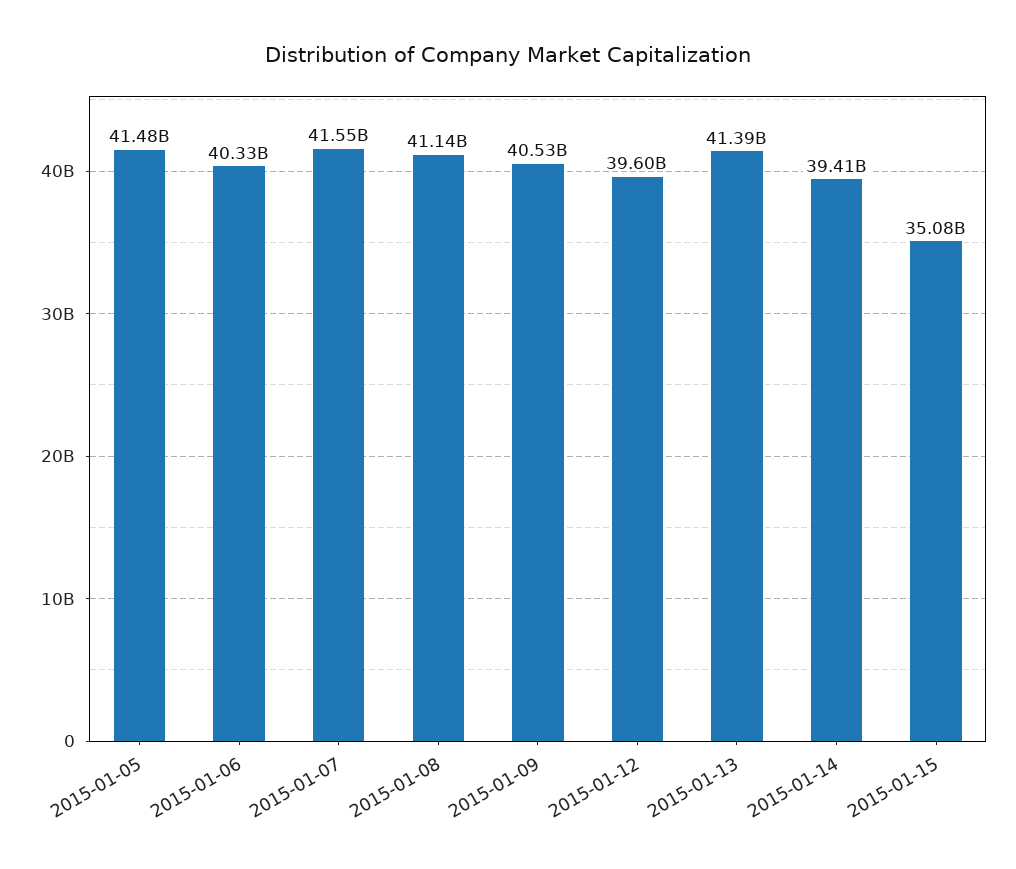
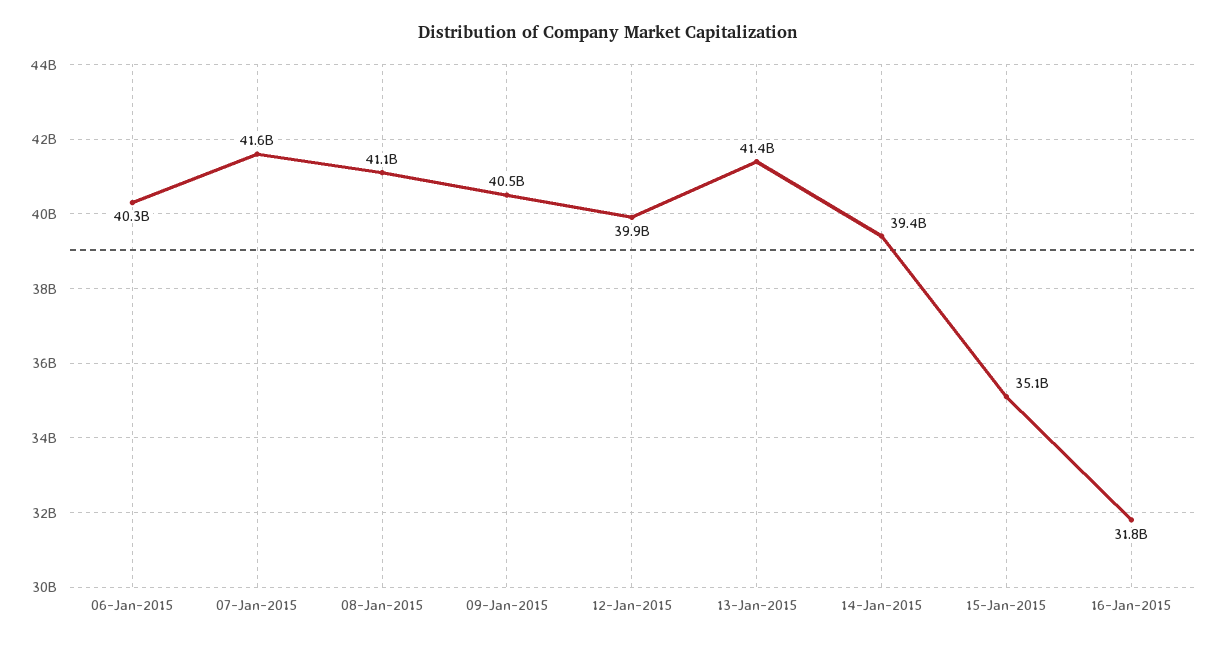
2015-01-05: 41480000000 -> none
2015-01-12: 39600000000 -> 39900000000
16-Jan-2015: none -> 31800000000

